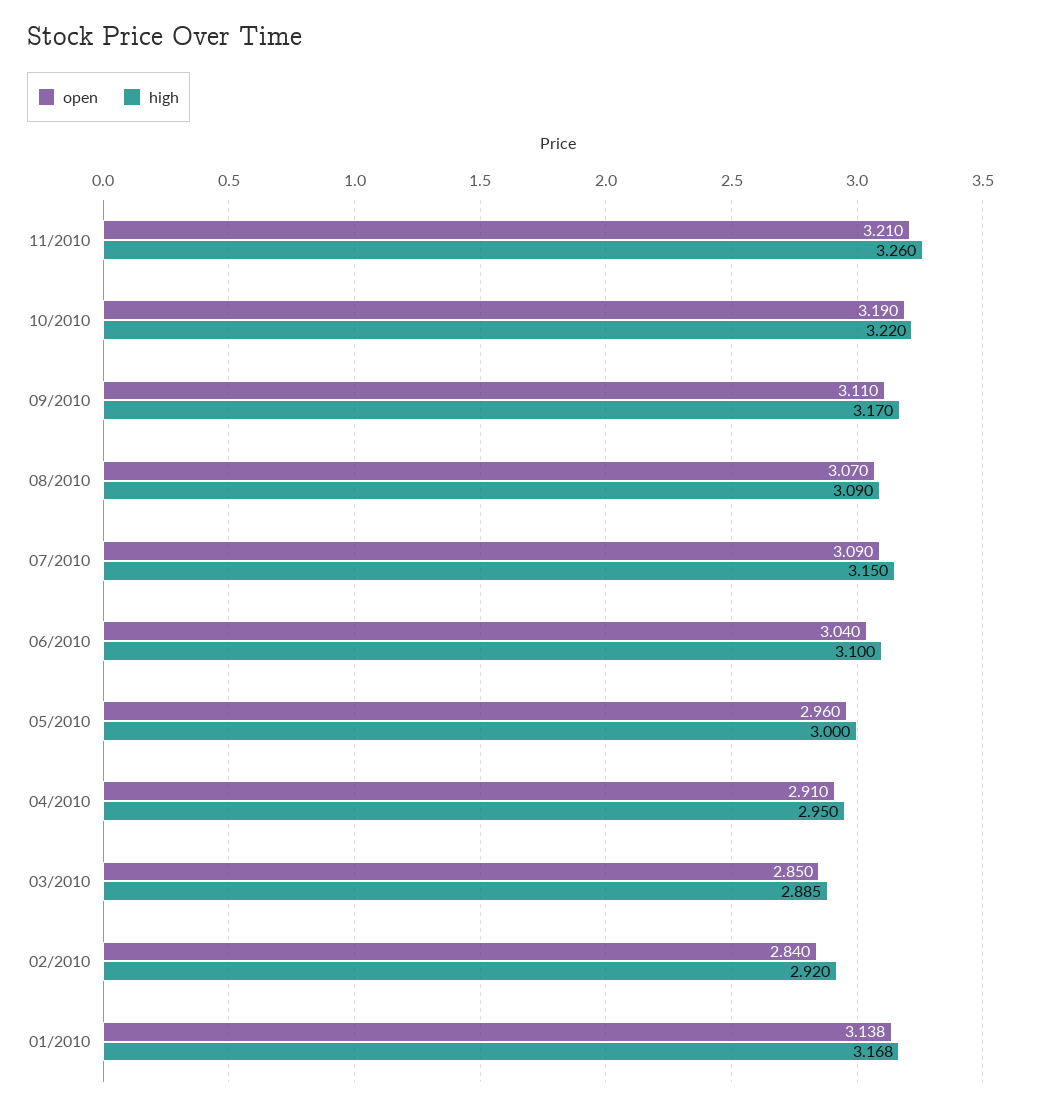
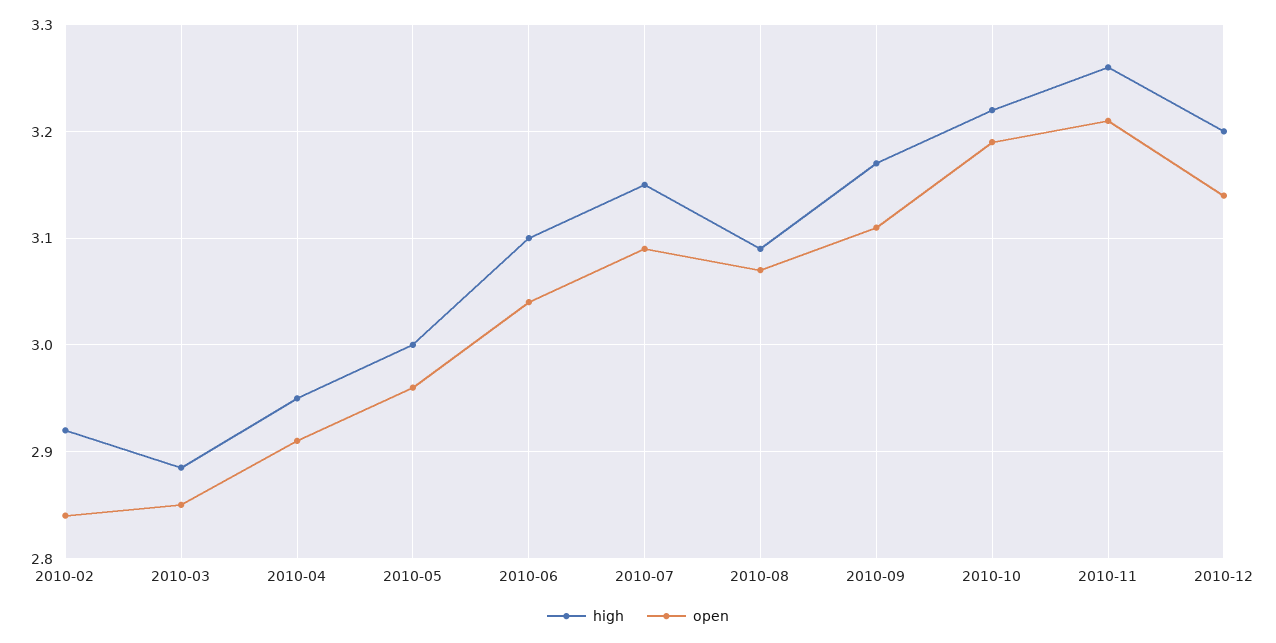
open, 01/2010: 3.138 -> none
high, 01/2010: 3.168 -> none
high, 2010-12: none -> 3.2
open, 2010-12: none -> 3.14

